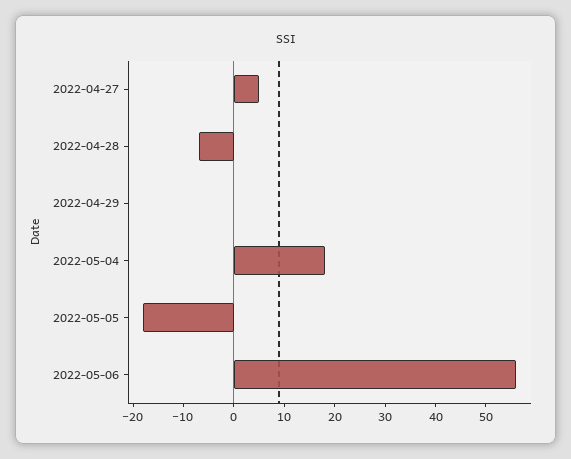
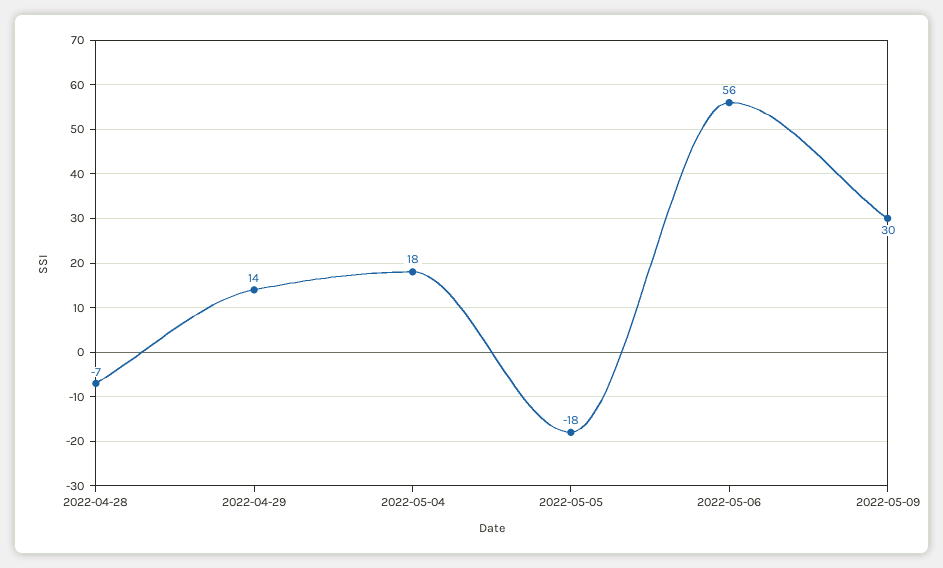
2022-04-27: 5 -> none
2022-04-29: 0 -> 14
2022-05-09: none -> 30

